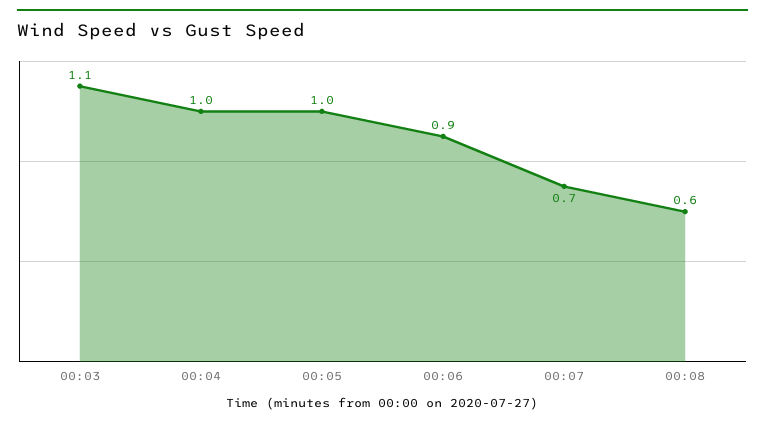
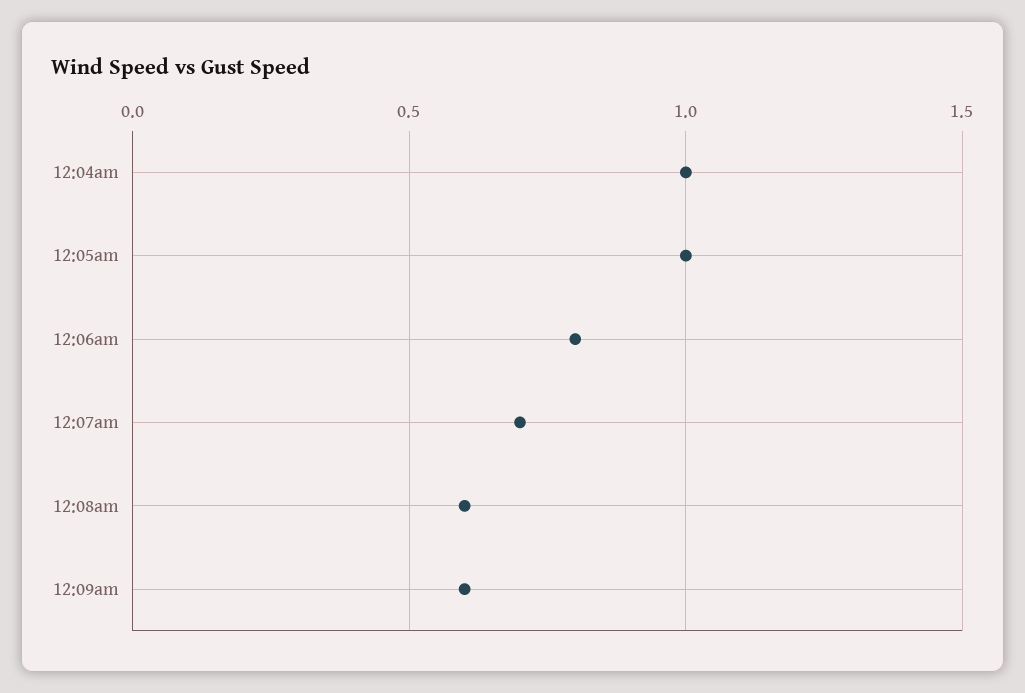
00:03: 1.1 -> none
00:06: 0.9 -> 0.8
12:09am: none -> 0.6

